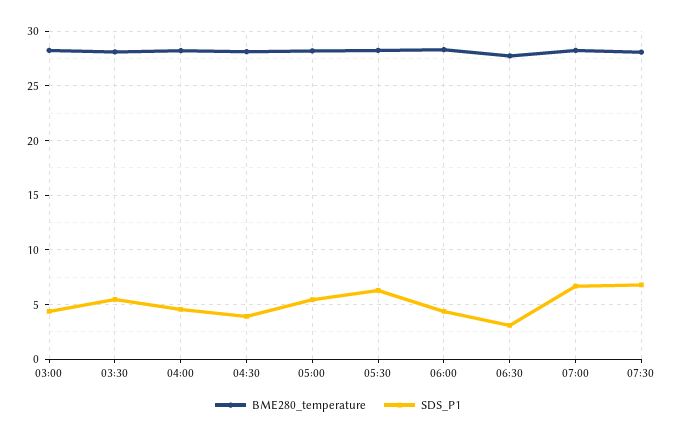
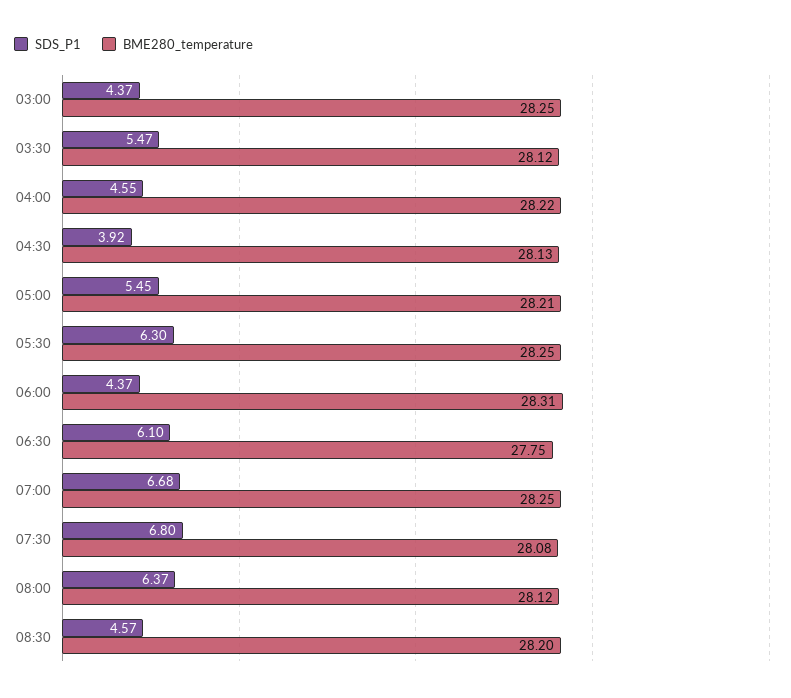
SDS_P1, 06:30: 3 -> 6.1
SDS_P1, 08:00: none -> 6.37
BME280_temperature, 08:00: none -> 28.12
SDS_P1, 08:30: none -> 4.57
BME280_temperature, 08:30: none -> 28.2

